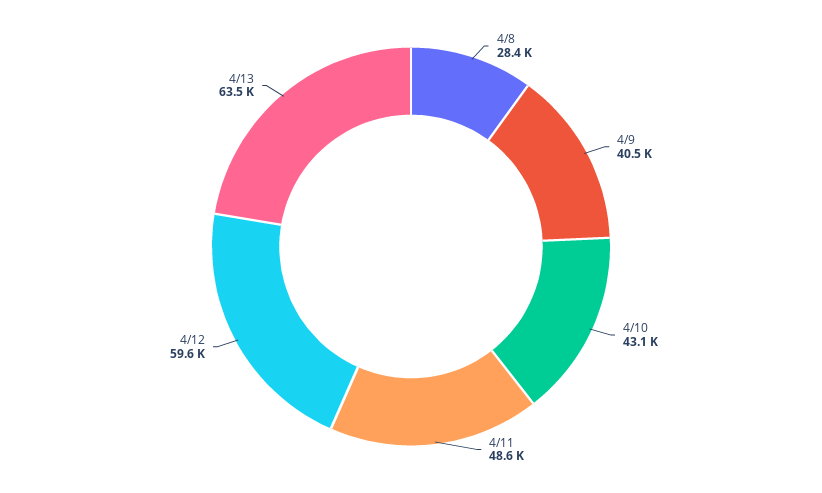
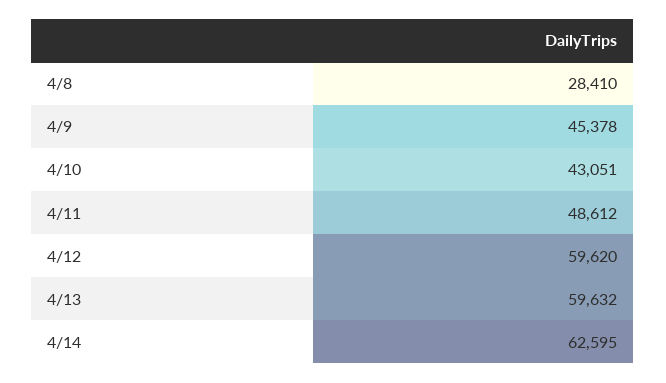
4/9: 40500 -> 45378
4/13: 63500 -> 59632
4/14: none -> 62595

